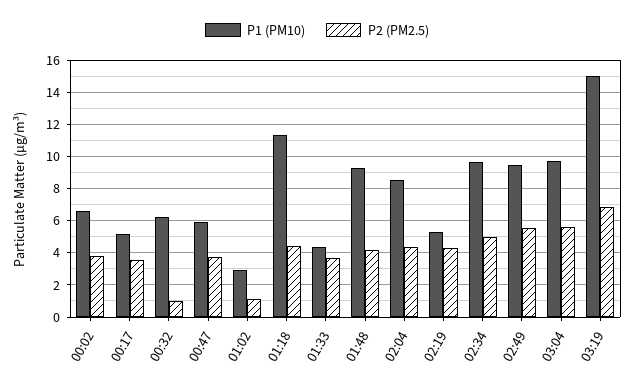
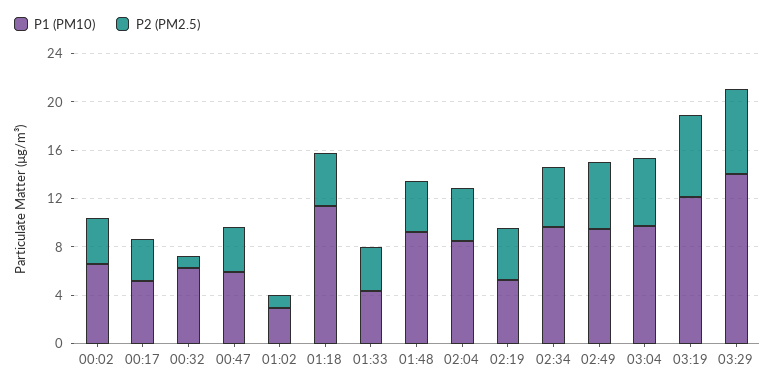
P1 (PM10), 03:19: 15 -> 12
P1 (PM10), 03:29: none -> 14
P2 (PM2.5), 03:29: none -> 7

